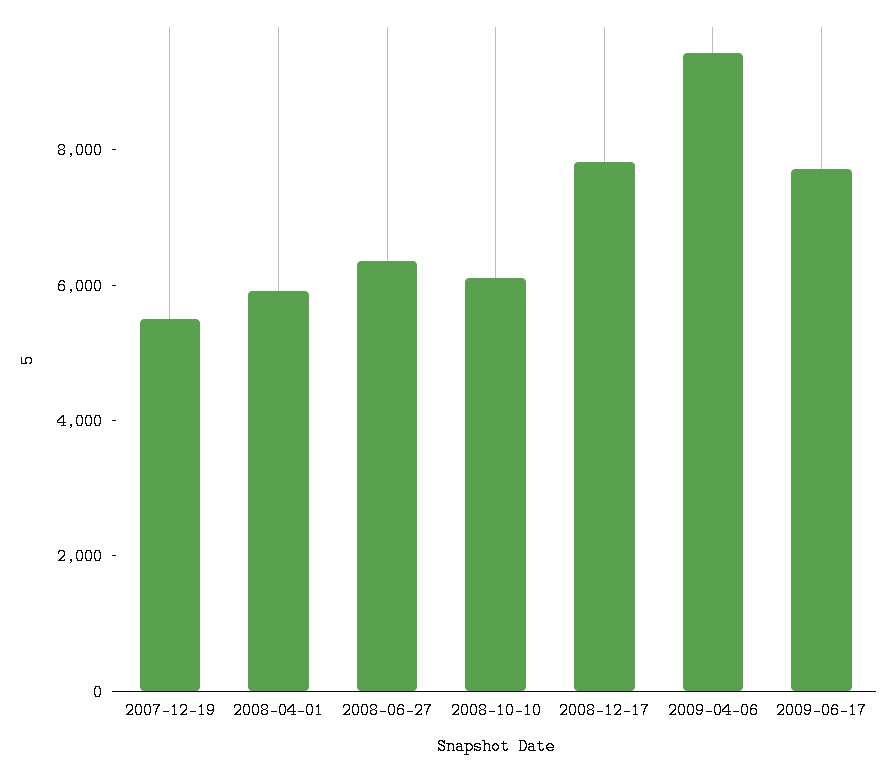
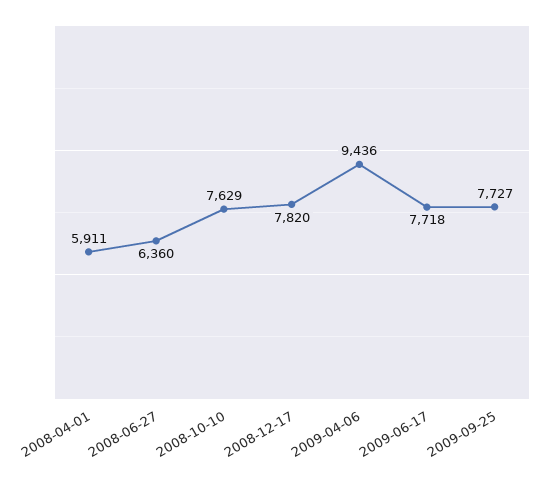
2007-12-19: 5500 -> none
2008-10-10: 6000 -> 7629
2009-09-25: none -> 7727

